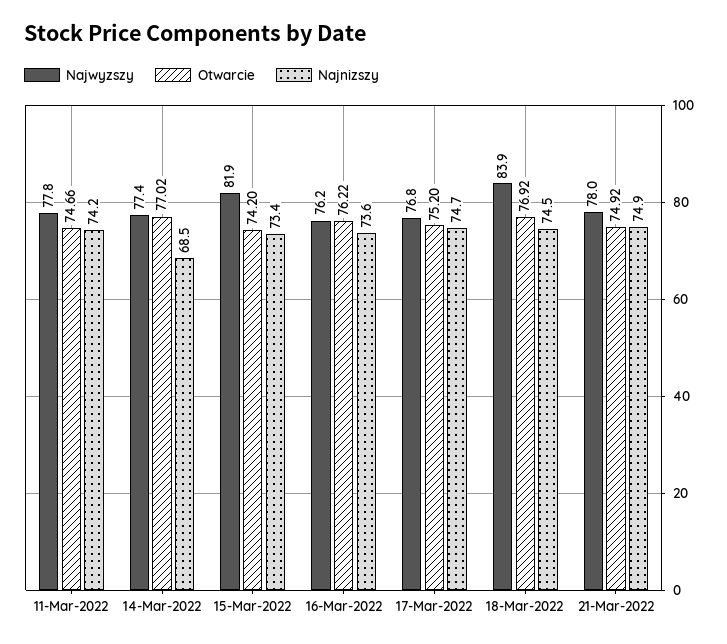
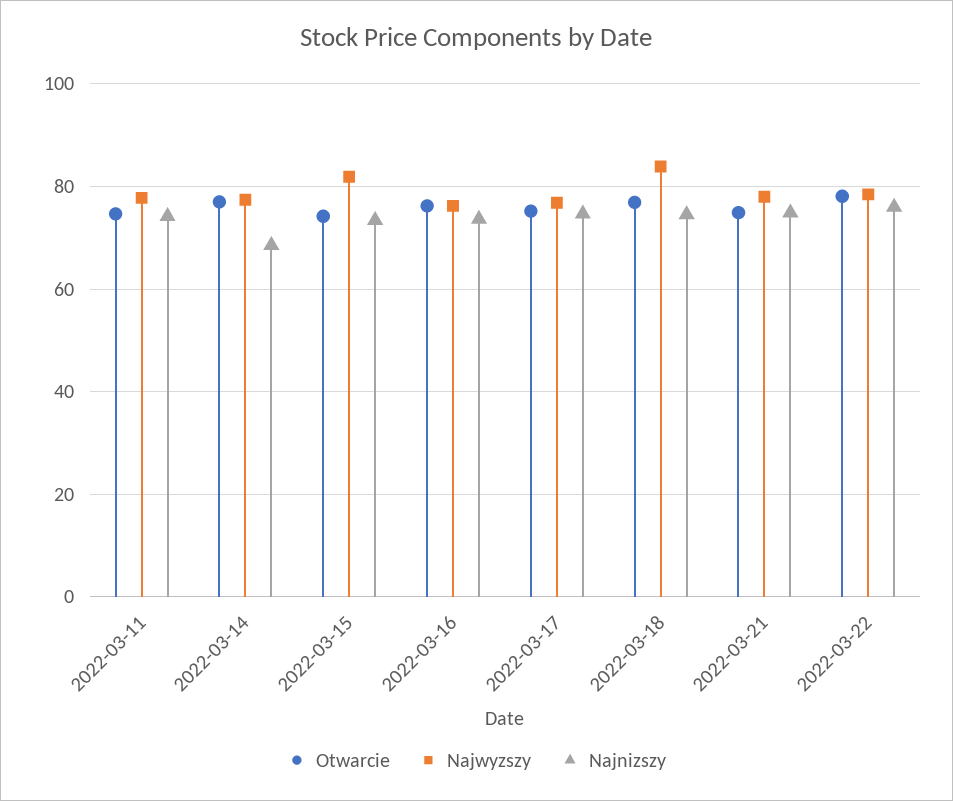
Otwarcie, 2022-03-22: none -> 78
Najwyzszy, 2022-03-22: none -> 78
Najnizszy, 2022-03-22: none -> 76

